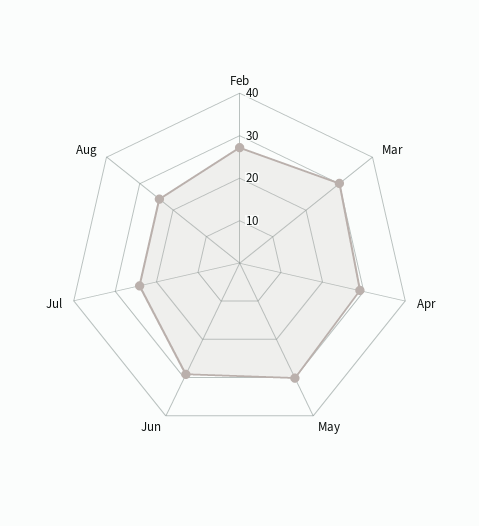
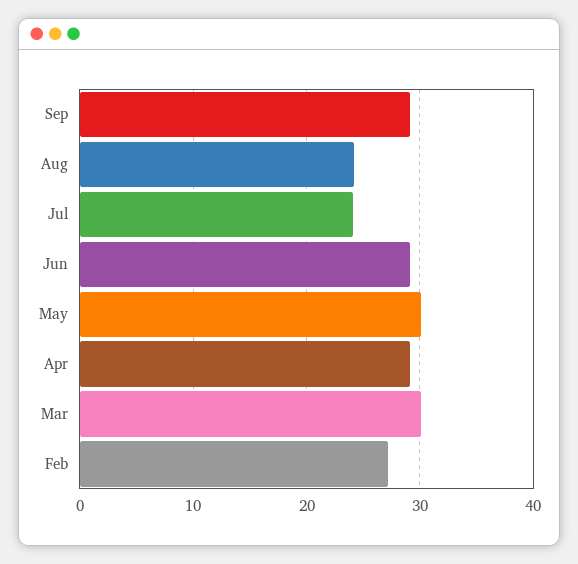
Sep: none -> 29

